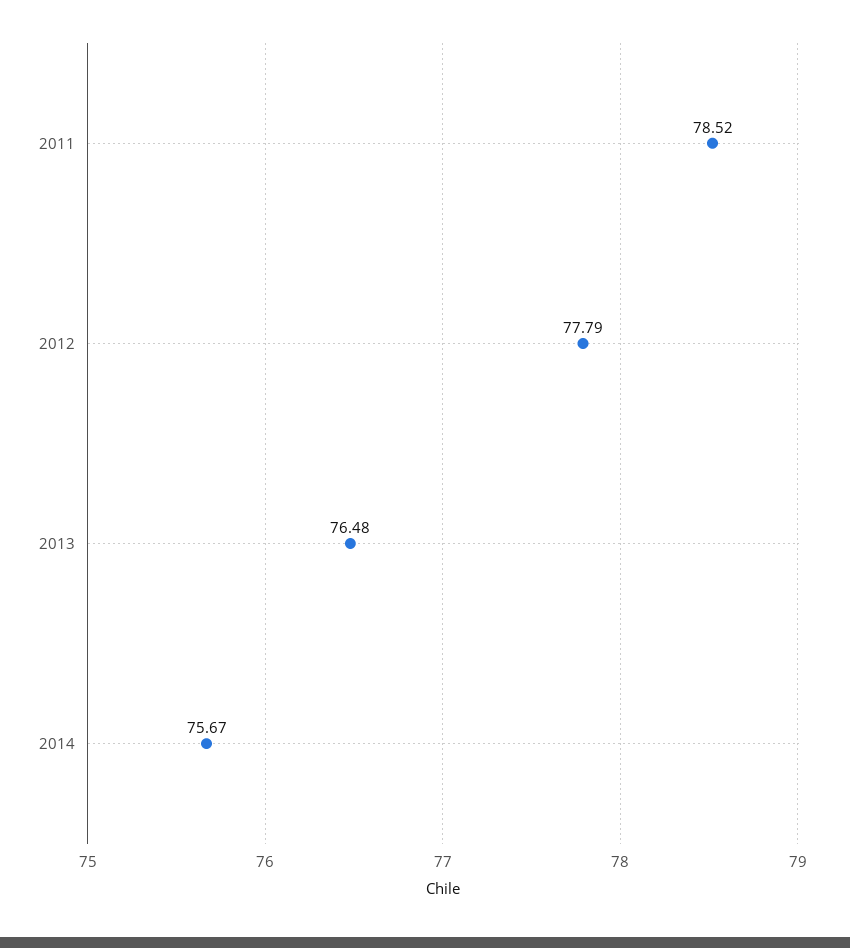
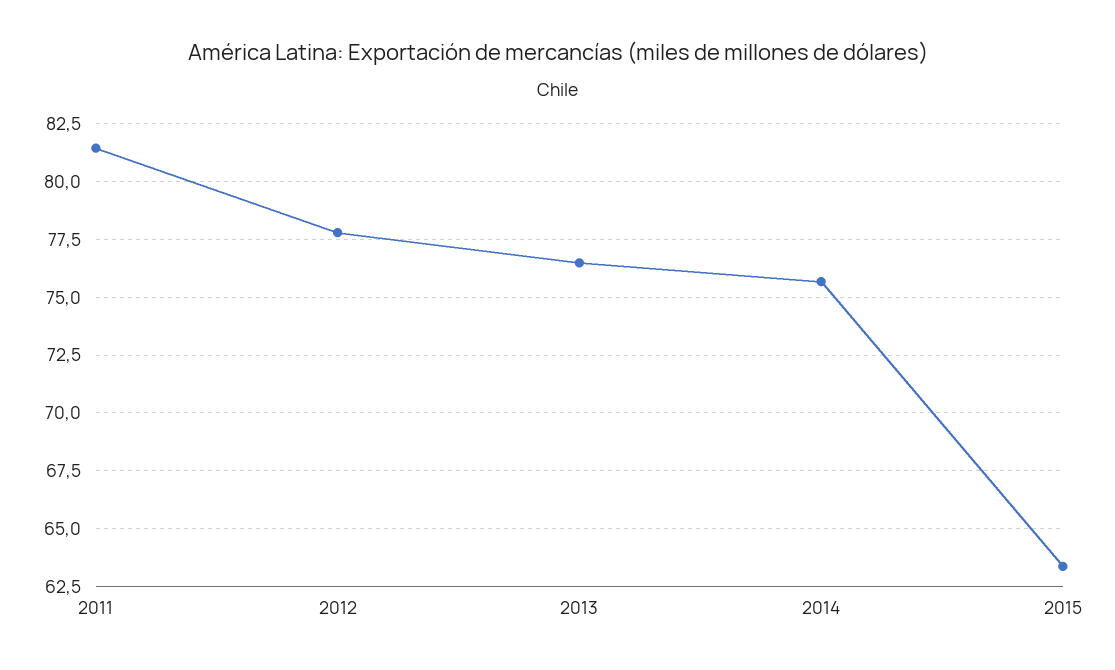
2011: 78.52 -> 81.5
2015: none -> 63.5

